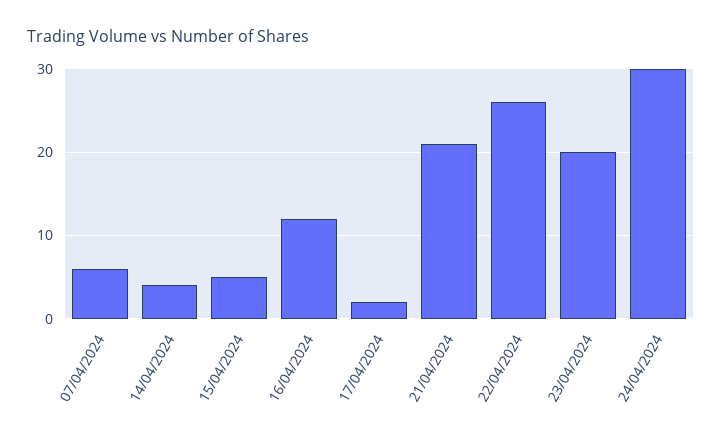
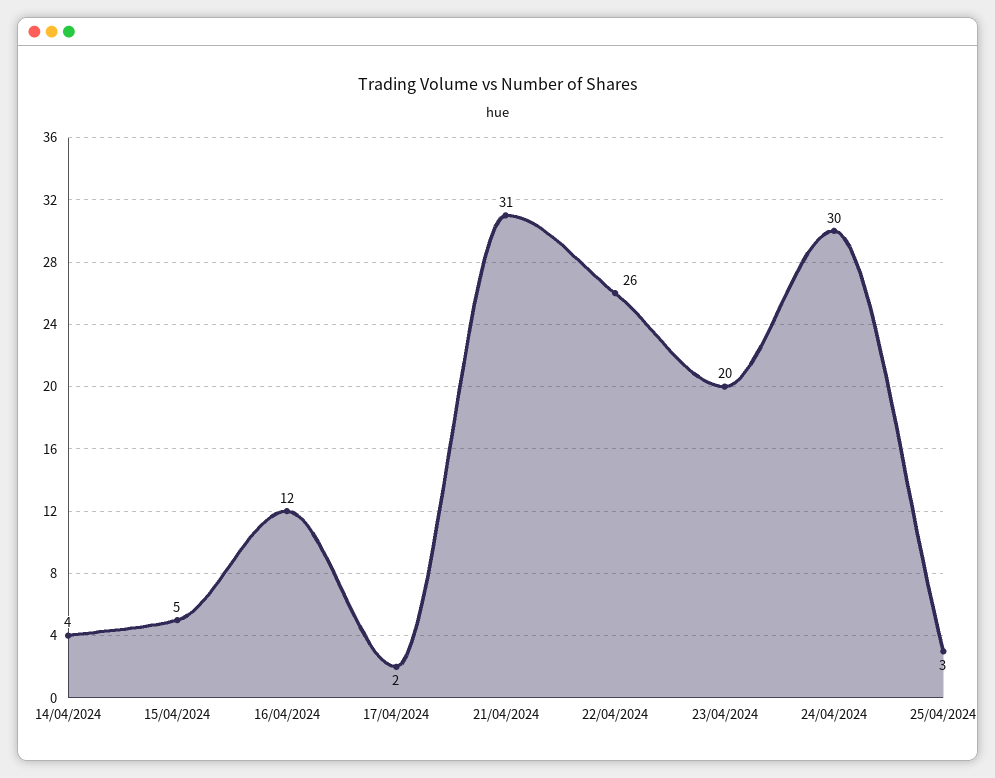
07/04/2024: 6 -> none
21/04/2024: 21 -> 31
25/04/2024: none -> 3

